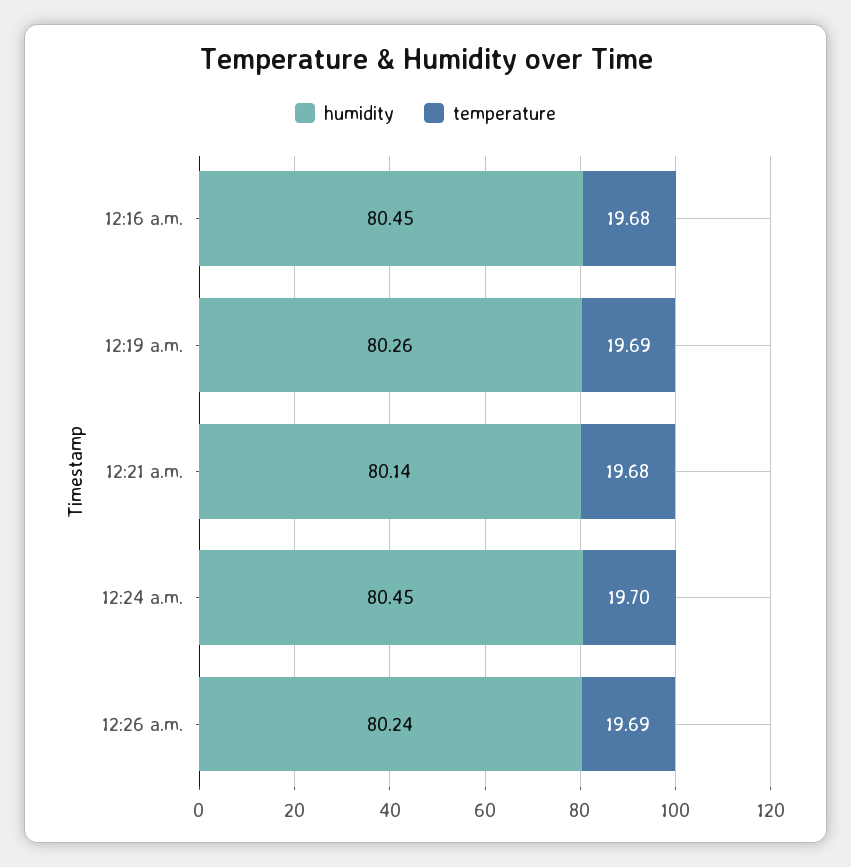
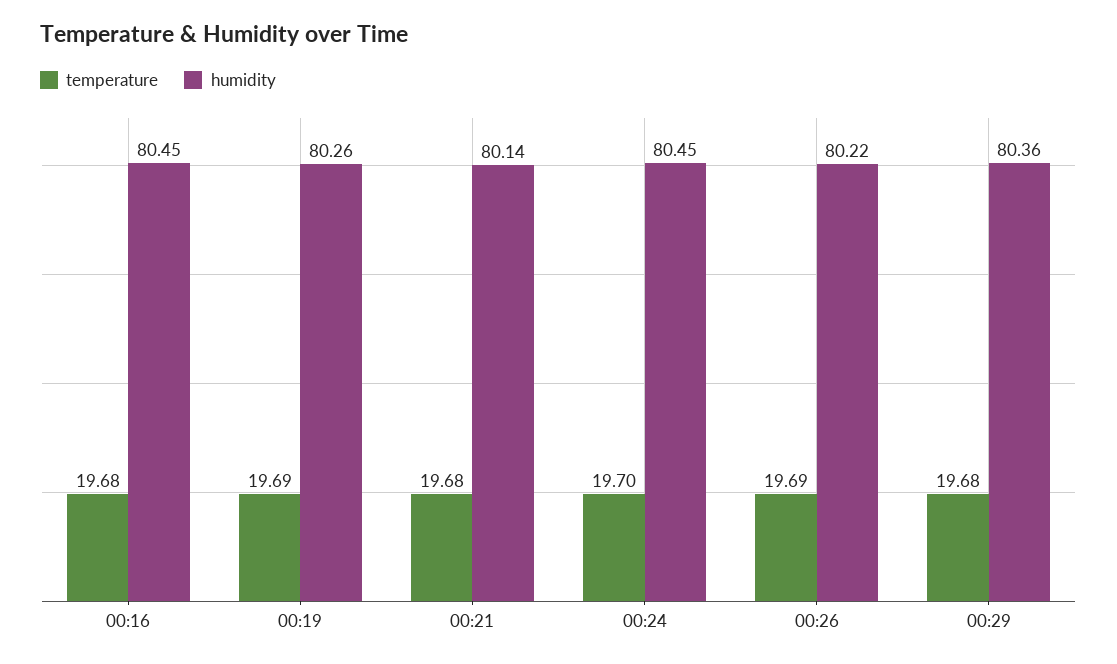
humidity, 12:26 a.m.: 80.24 -> 80.22
temperature, 00:29: none -> 19.68
humidity, 00:29: none -> 80.36

